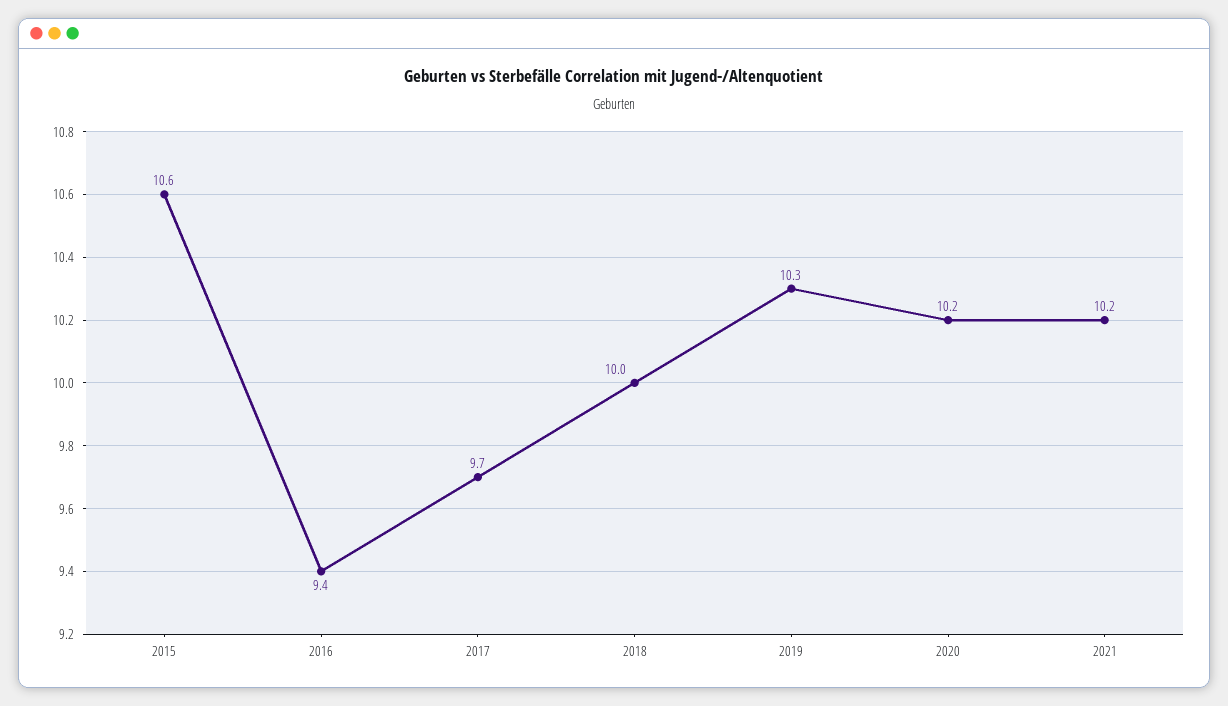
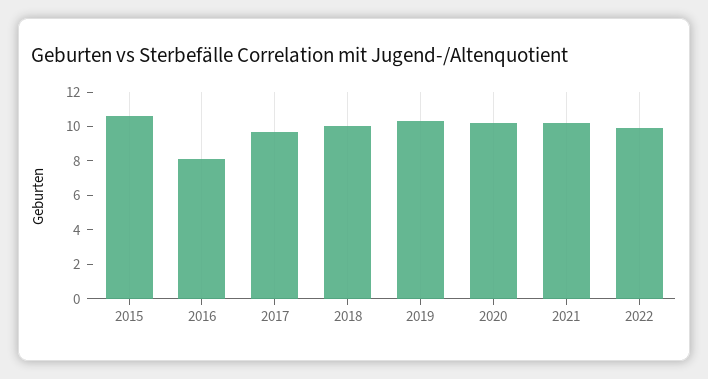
2016: 9.4 -> 8
2022: none -> 10

